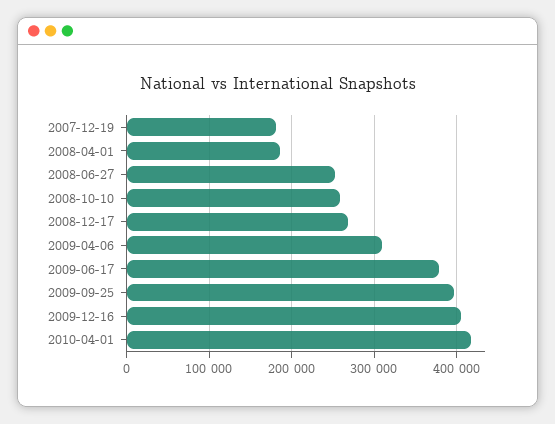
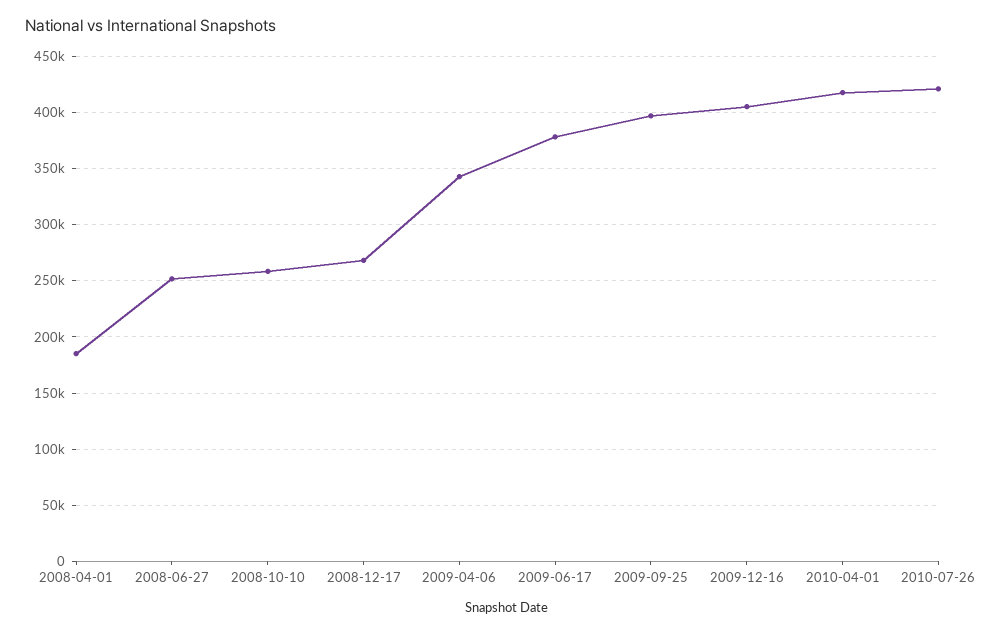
2007-12-19: 180000 -> none
2009-04-06: 310000 -> 340000
2010-07-26: none -> 420000

